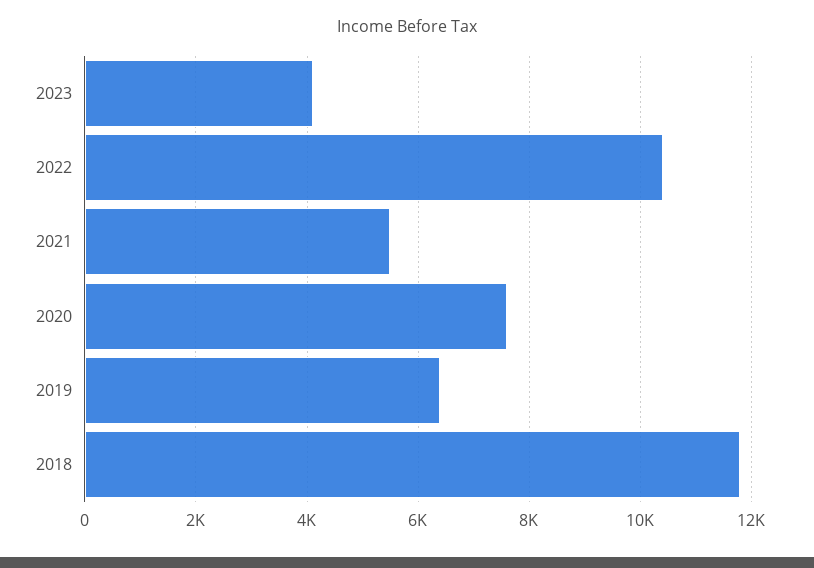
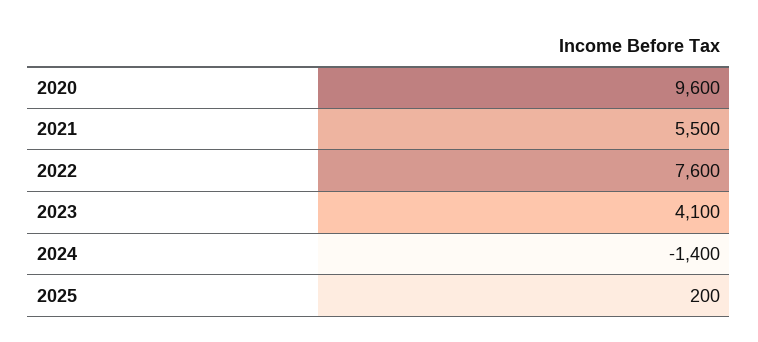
2022: 10400 -> 7600
2020: 7600 -> 9600
2019: 6400 -> none
2018: 11800 -> none
2024: none -> -1400
2025: none -> 200

